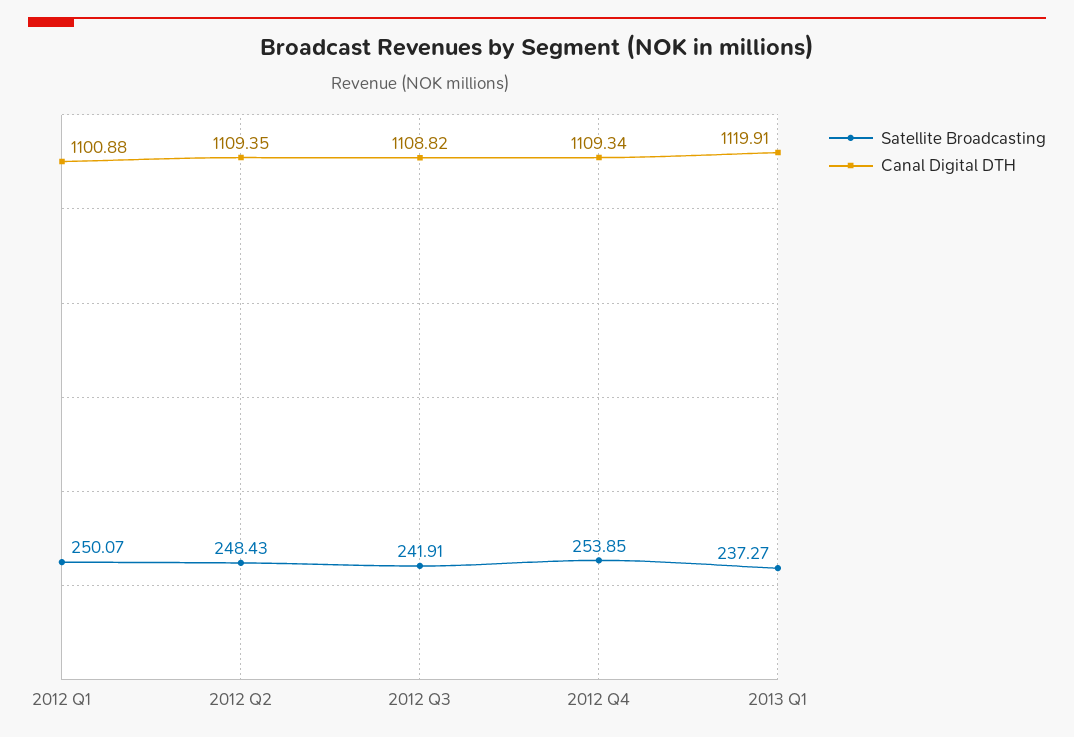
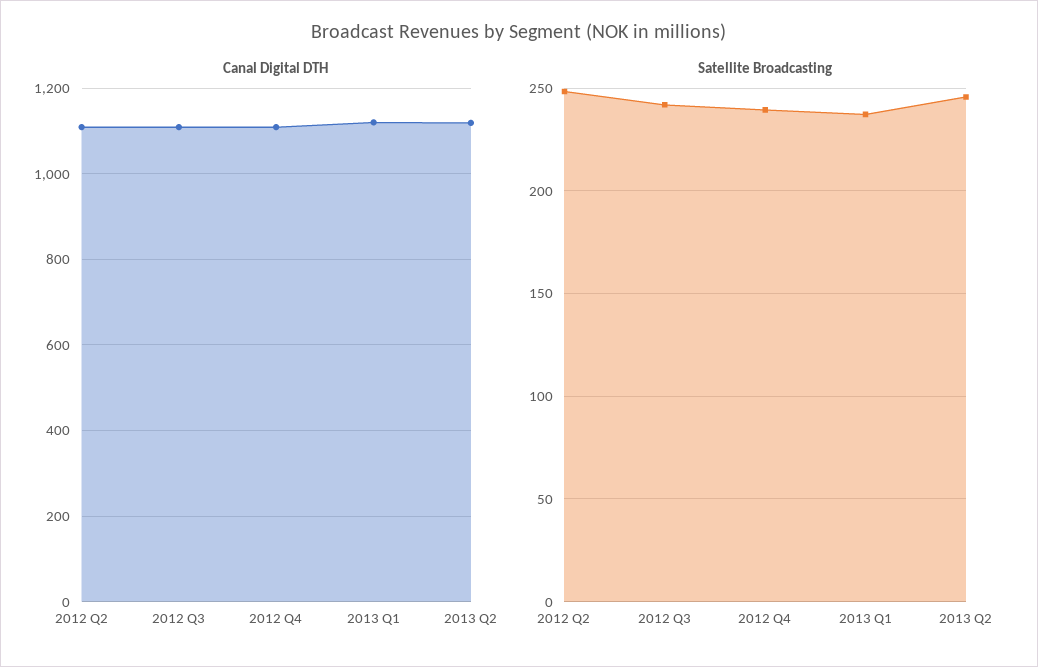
Satellite Broadcasting, 2012 Q1: 250.07 -> none
Canal Digital DTH, 2012 Q1: 1100.88 -> none
Satellite Broadcasting, 2012 Q4: 253.85 -> 240
Canal Digital DTH, 2013 Q2: none -> 1120
Satellite Broadcasting, 2013 Q2: none -> 245

